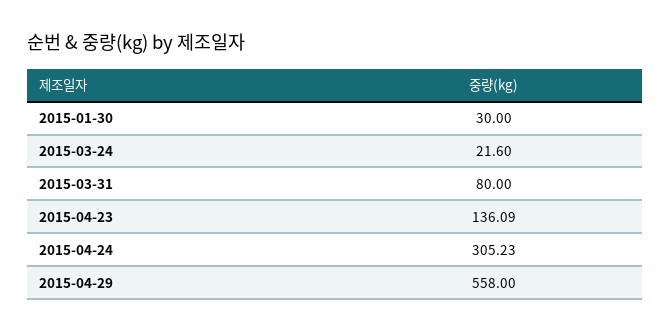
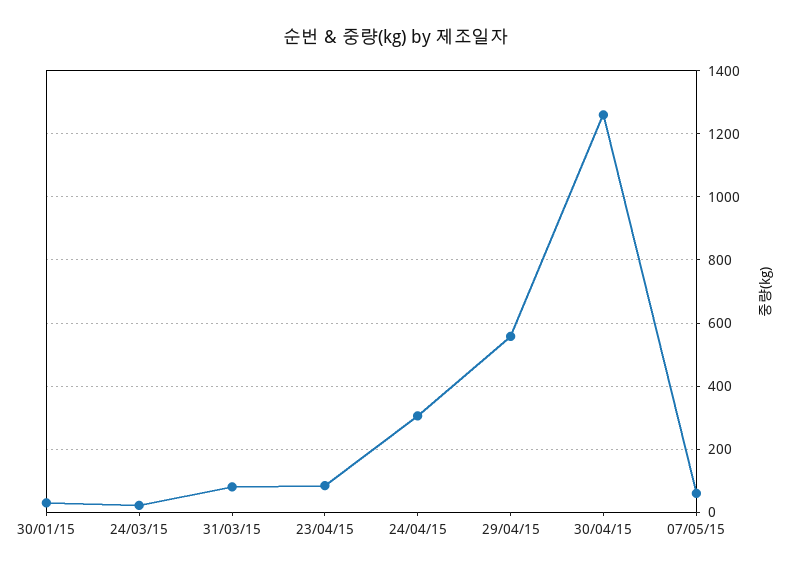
2015-04-23: 136.09 -> 80
30/04/15: none -> 1260
07/05/15: none -> 60

